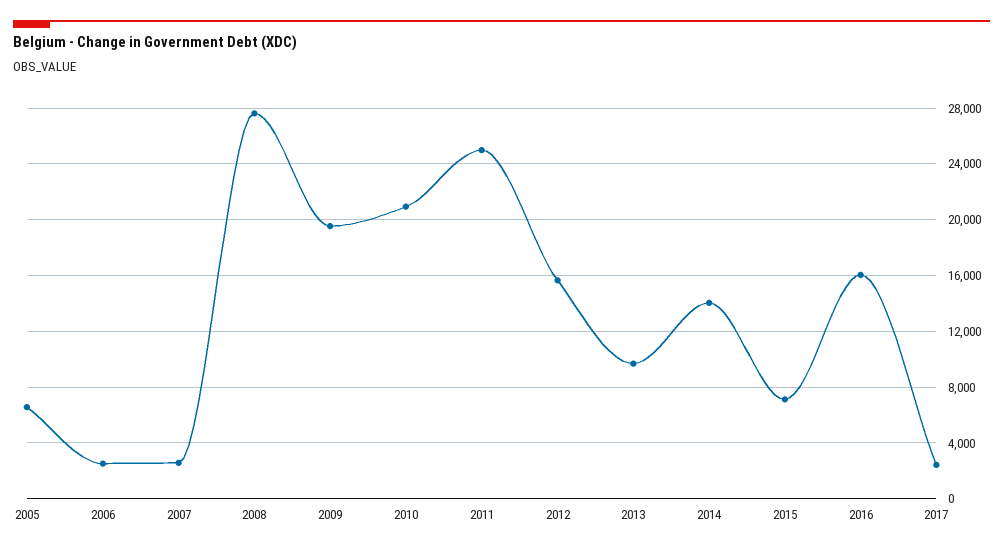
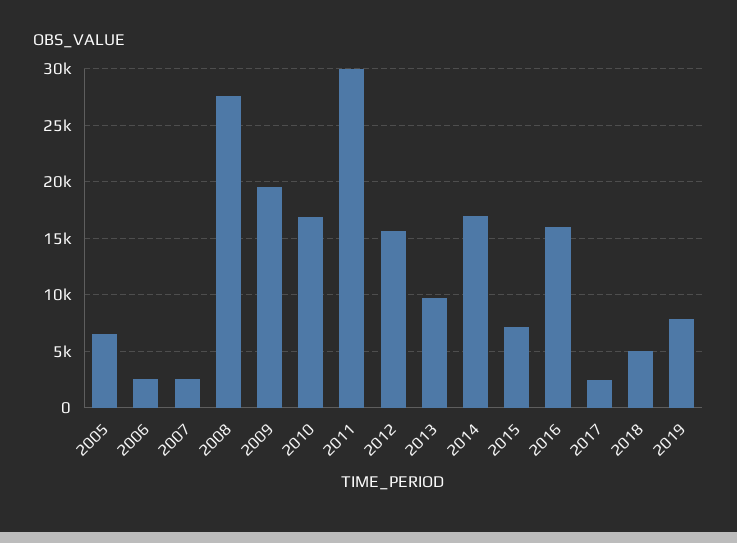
2010: 21000 -> 17000
2011: 25000 -> 30000
2014: 14000 -> 17000
2018: none -> 5000
2019: none -> 8000

